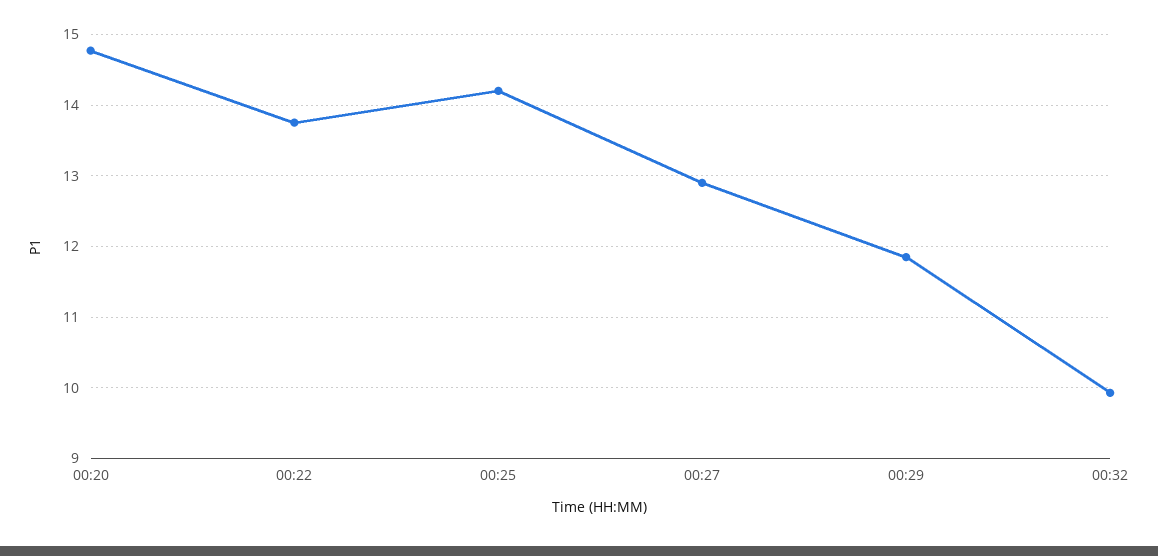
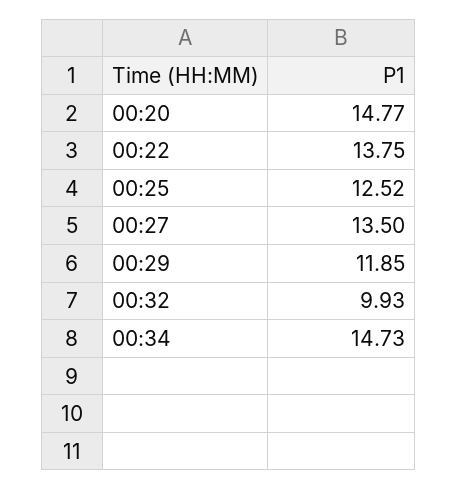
00:25: 14.2 -> 12.52
00:27: 12.9 -> 13.5
00:34: none -> 14.73

